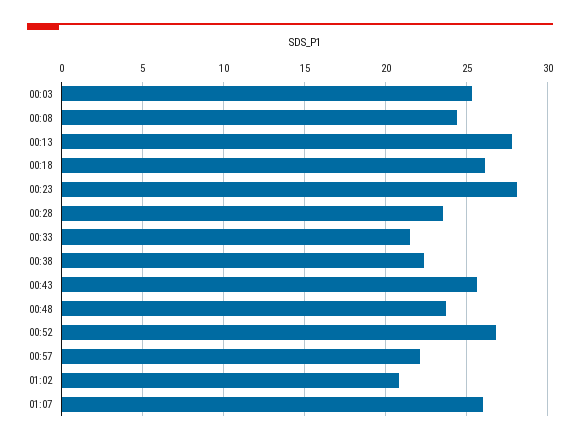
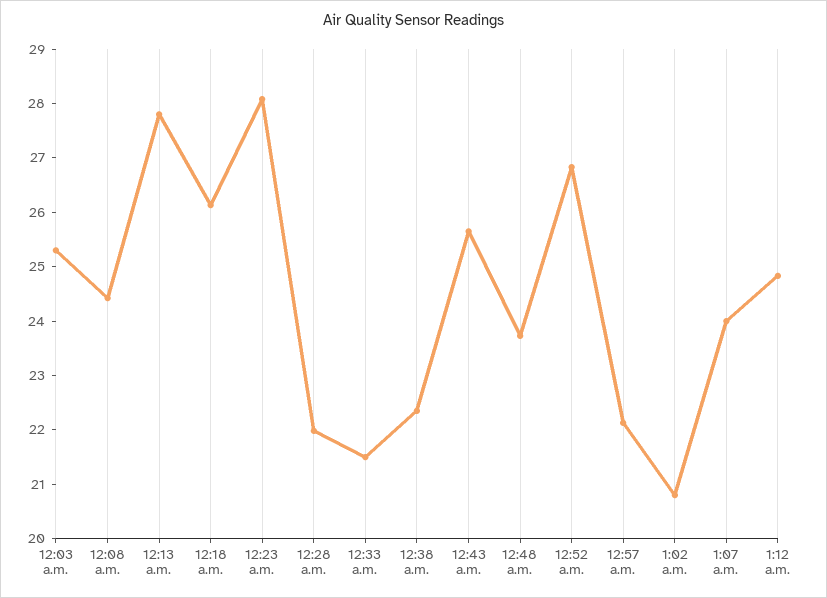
00:28: 23.5 -> 22
01:07: 26 -> 24
1:12 a.m.: none -> 24.8

